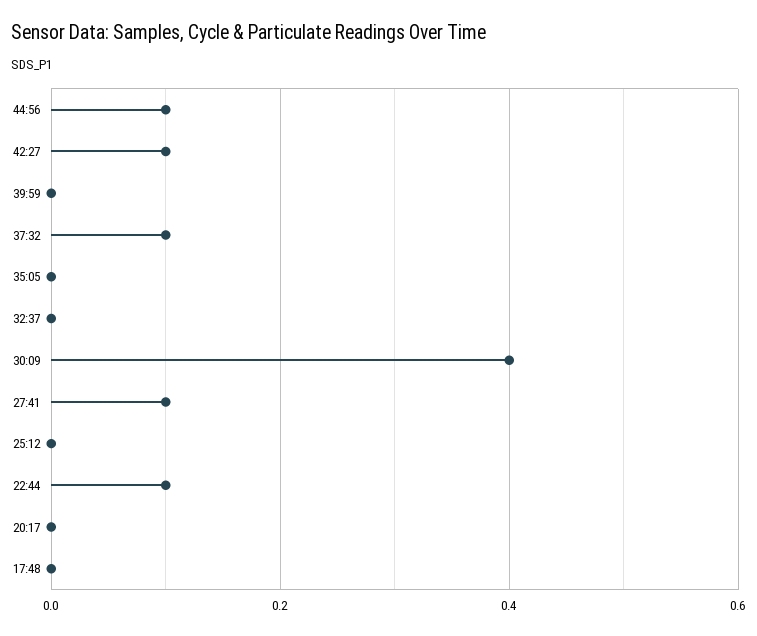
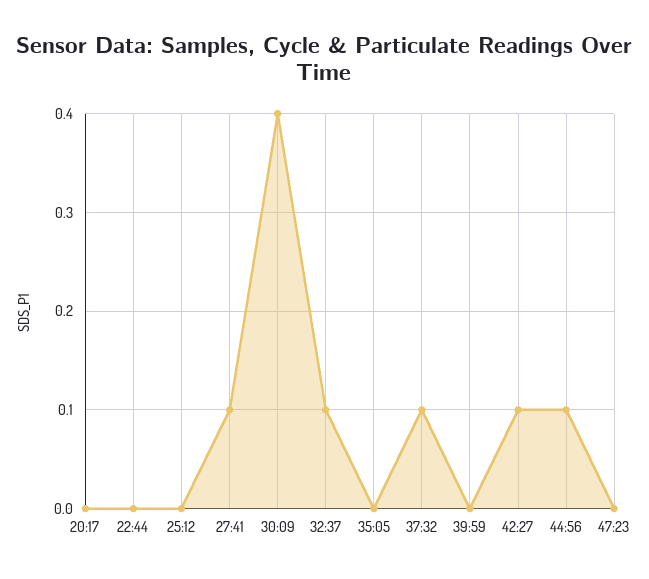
32:37: 0 -> 0.1
22:44: 0.1 -> 0
17:48: 0 -> none
47:23: none -> 0

